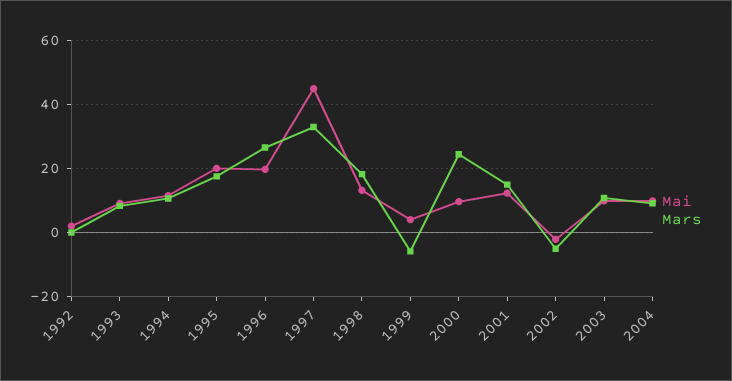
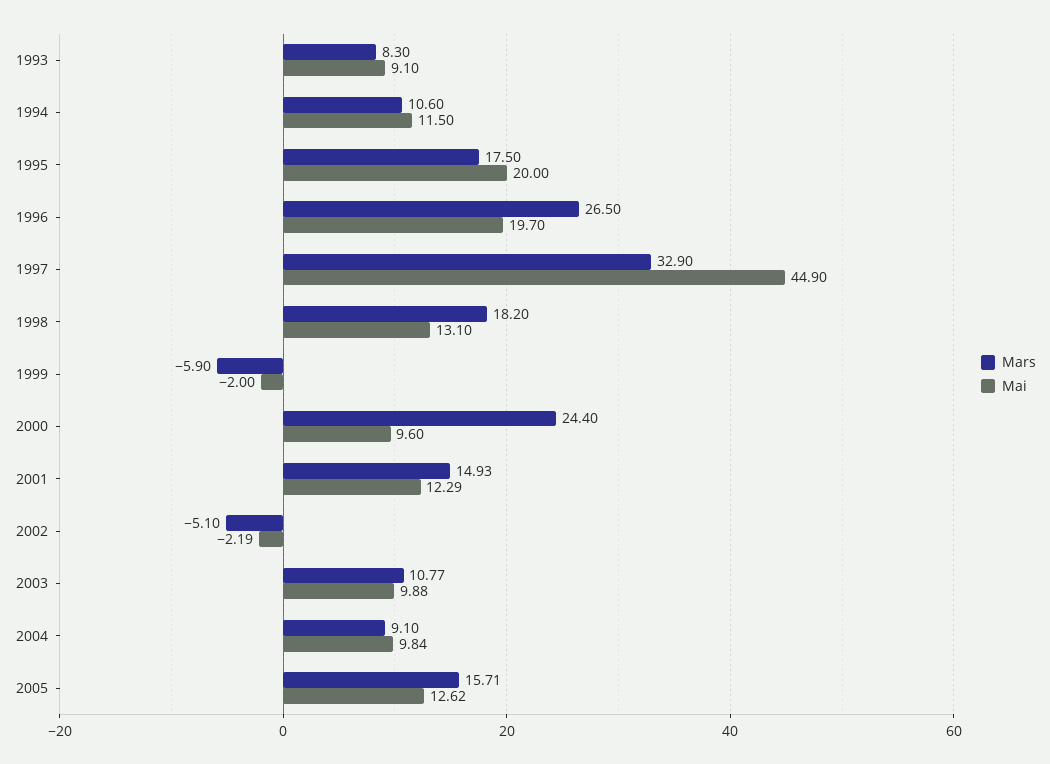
Mai, 1992: 2 -> none
Mars, 1992: 0 -> none
Mai, 1999: 4 -> -2
Mars, 2005: none -> 15.71
Mai, 2005: none -> 12.62

